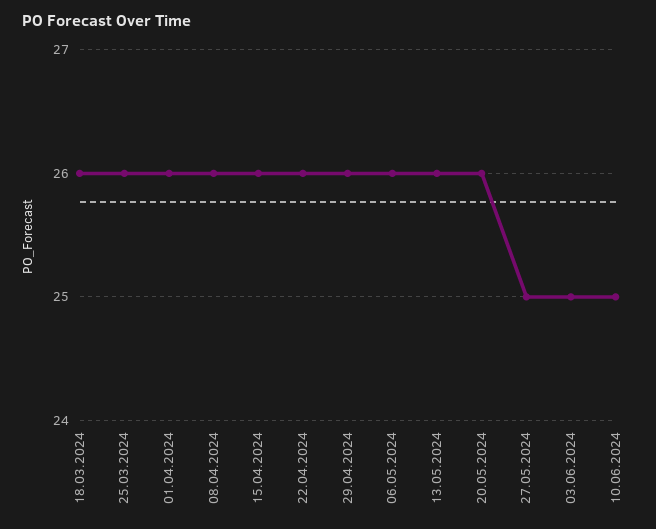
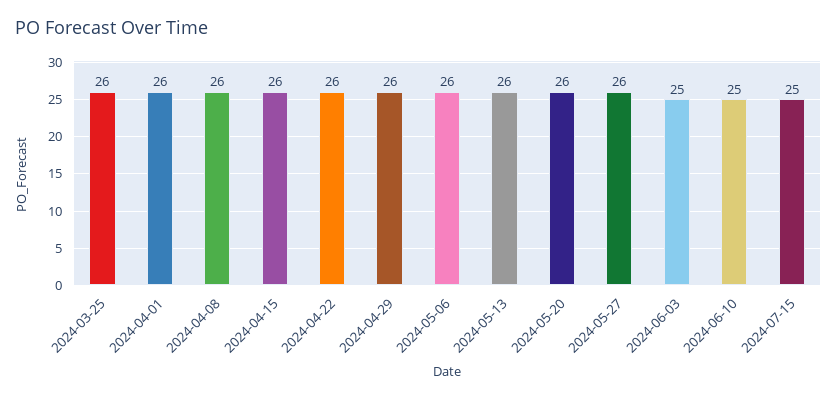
18.03.2024: 26 -> none
27.05.2024: 25 -> 26
2024-07-15: none -> 25

